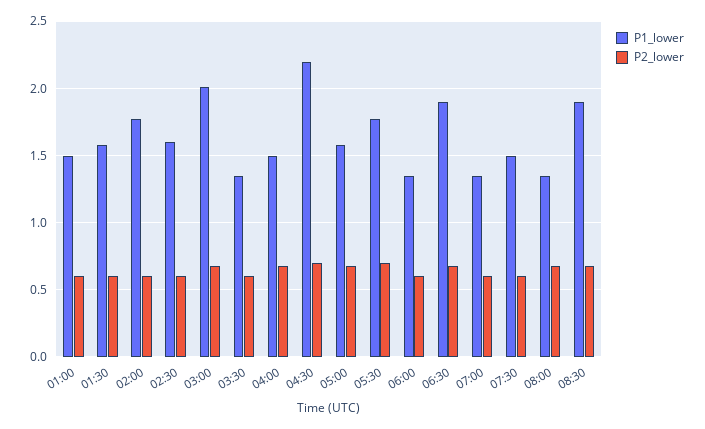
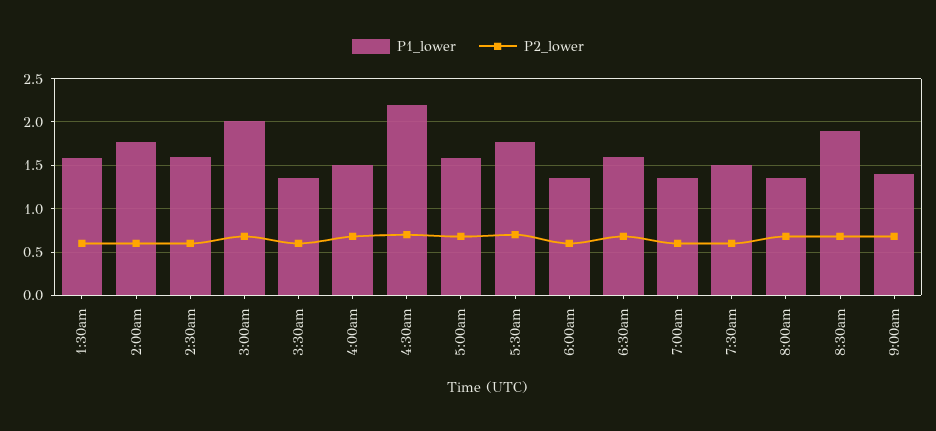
P1_lower, 01:00: 1.5 -> none
P2_lower, 01:00: 0.6 -> none
P1_lower, 06:30: 1.9 -> 1.6
P1_lower, 9:00am: none -> 1.4
P2_lower, 9:00am: none -> 0.7

